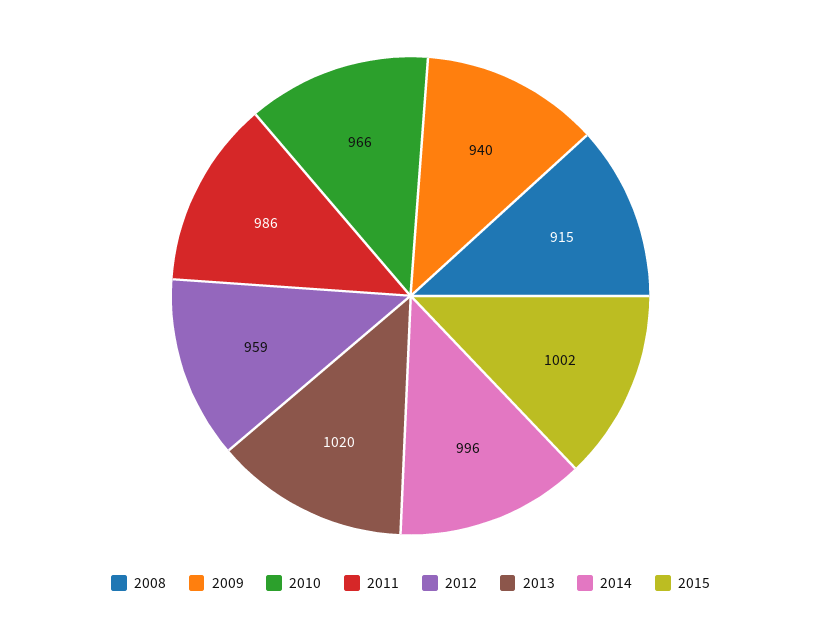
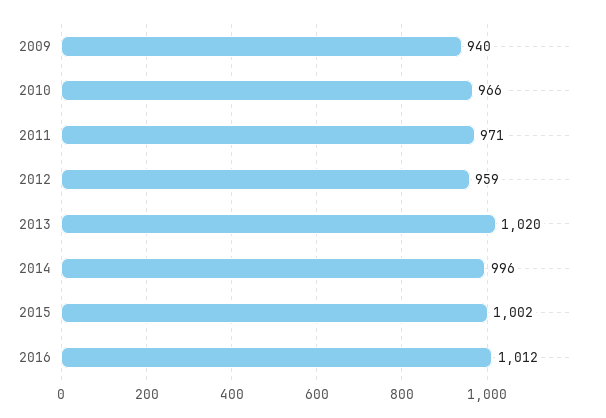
2008: 915 -> none
2011: 986 -> 971
2016: none -> 1012

